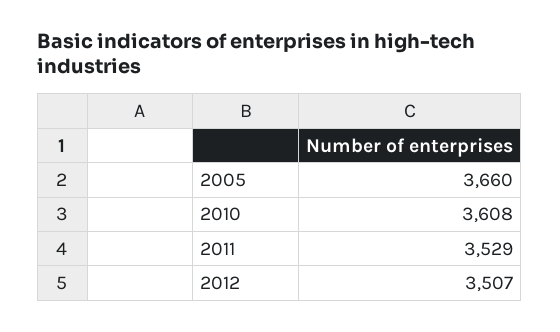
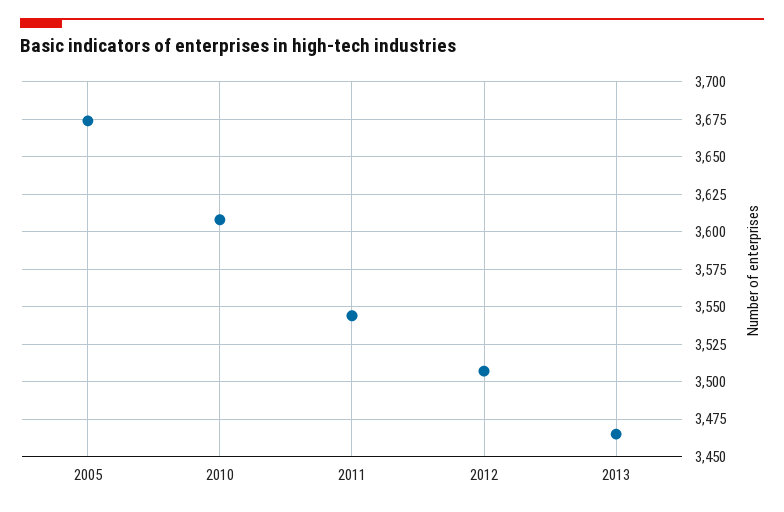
2005: 3660 -> 3675
2011: 3529 -> 3545
2013: none -> 3465

